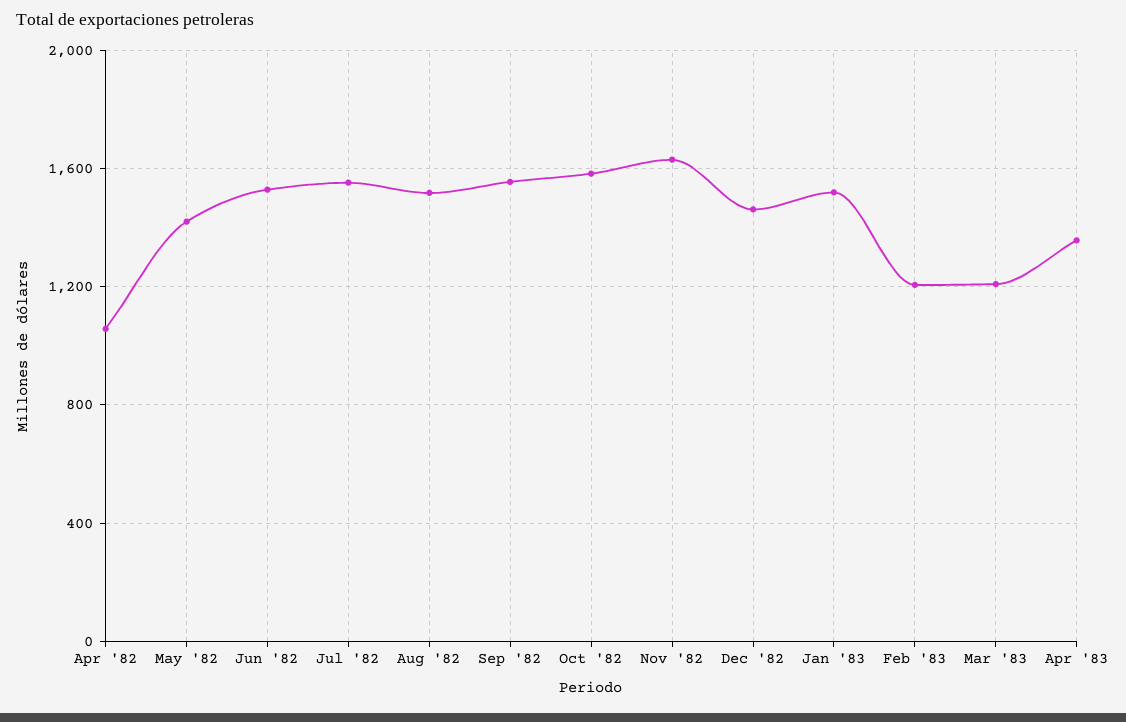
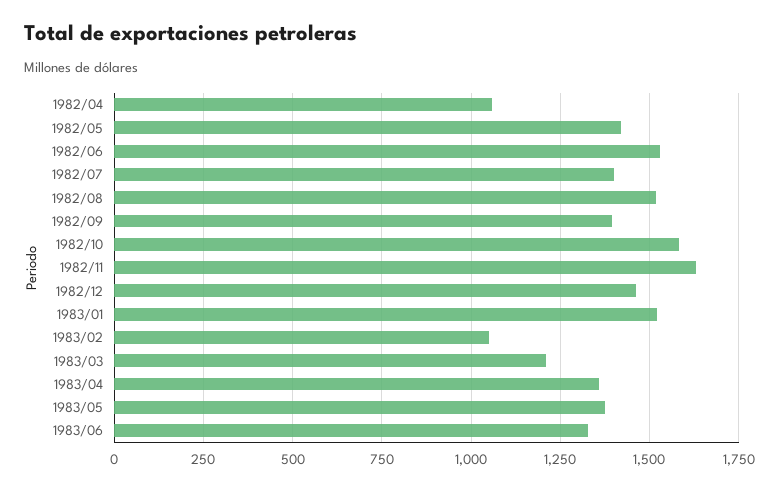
Jul '82: 1550 -> 1400
Sep '82: 1550 -> 1400
Feb '83: 1200 -> 1050
1983/05: none -> 1375
1983/06: none -> 1325

